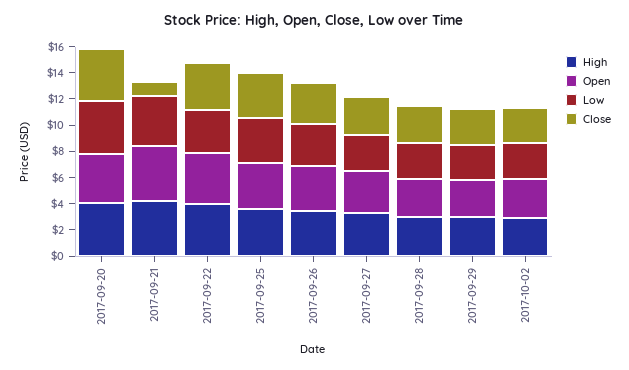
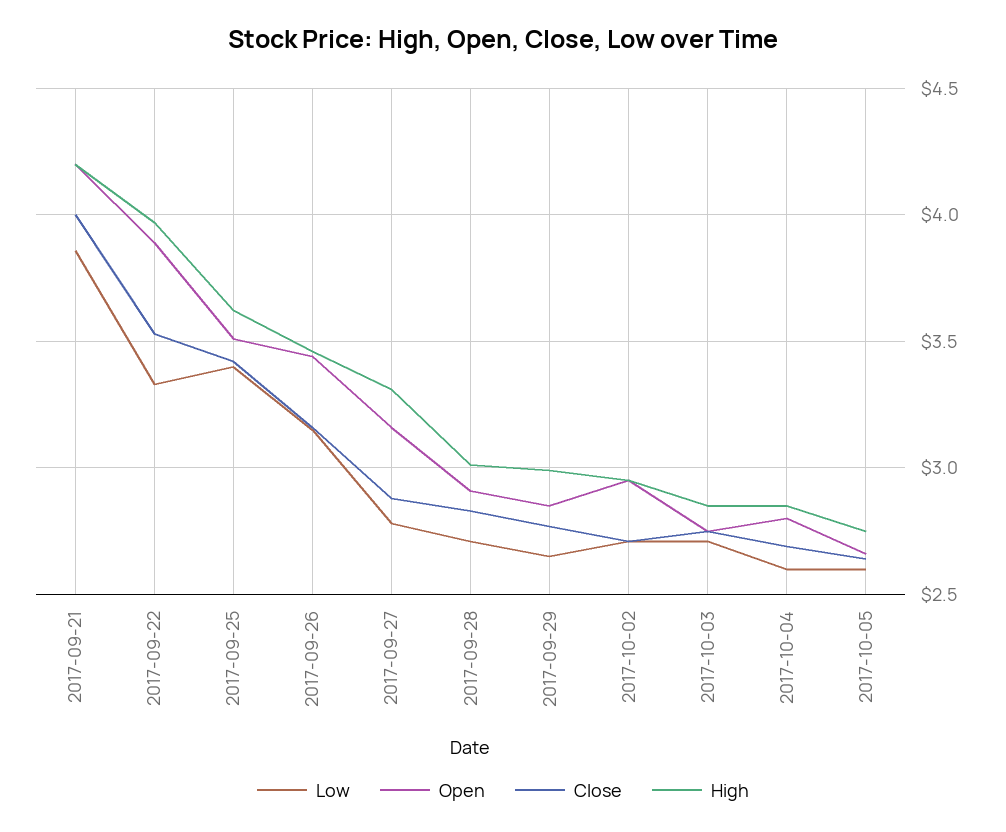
High, 2017-09-20: 4 -> none
Open, 2017-09-20: 4 -> none
Low, 2017-09-20: 4 -> none
Close, 2017-09-20: 4 -> none
Close, 2017-09-21: 1 -> 4
Low, 2017-10-03: none -> 2.7
Open, 2017-10-03: none -> 2.75
Close, 2017-10-03: none -> 2.75
High, 2017-10-03: none -> 2.85
Low, 2017-10-04: none -> 2.6
Open, 2017-10-04: none -> 2.8
Close, 2017-10-04: none -> 2.7
High, 2017-10-04: none -> 2.85
Low, 2017-10-05: none -> 2.6
Open, 2017-10-05: none -> 2.65
Close, 2017-10-05: none -> 2.65
High, 2017-10-05: none -> 2.75

